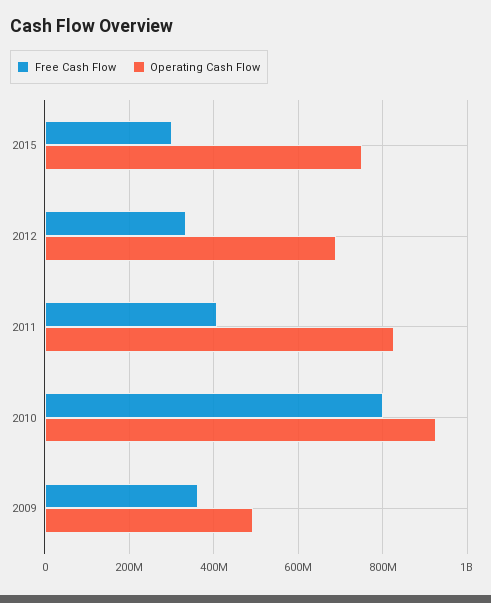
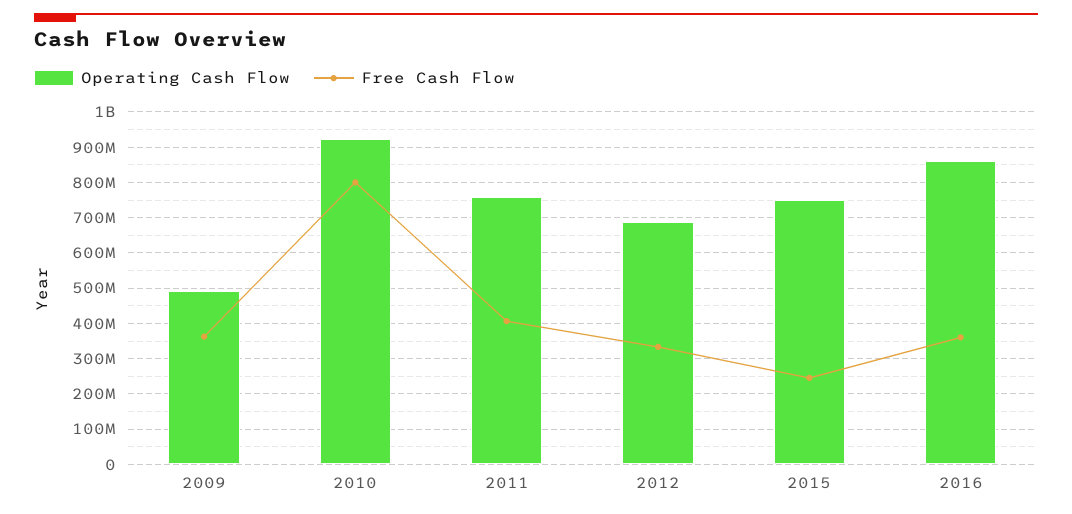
Free Cash Flow, 2015: 300000000 -> 240000000
Operating Cash Flow, 2011: 820000000 -> 760000000
Operating Cash Flow, 2016: none -> 860000000
Free Cash Flow, 2016: none -> 360000000

